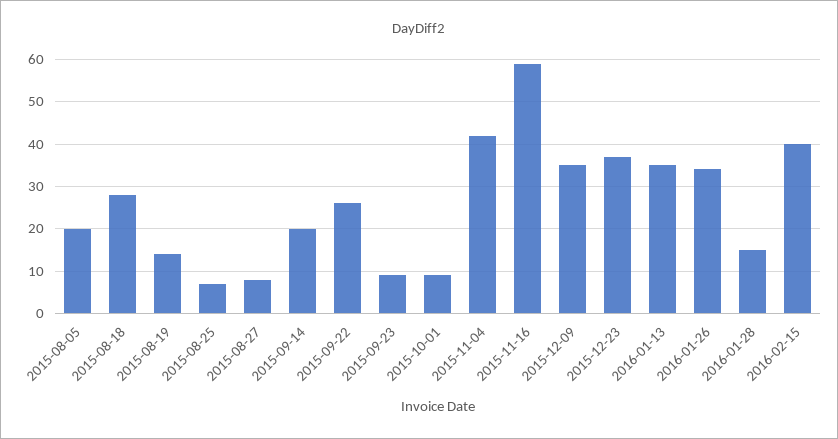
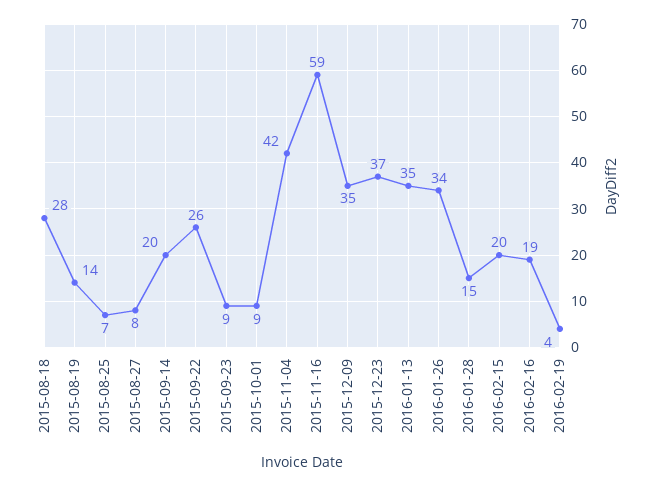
2015-08-05: 20 -> none
2016-02-15: 40 -> 20
2016-02-16: none -> 19
2016-02-19: none -> 4

